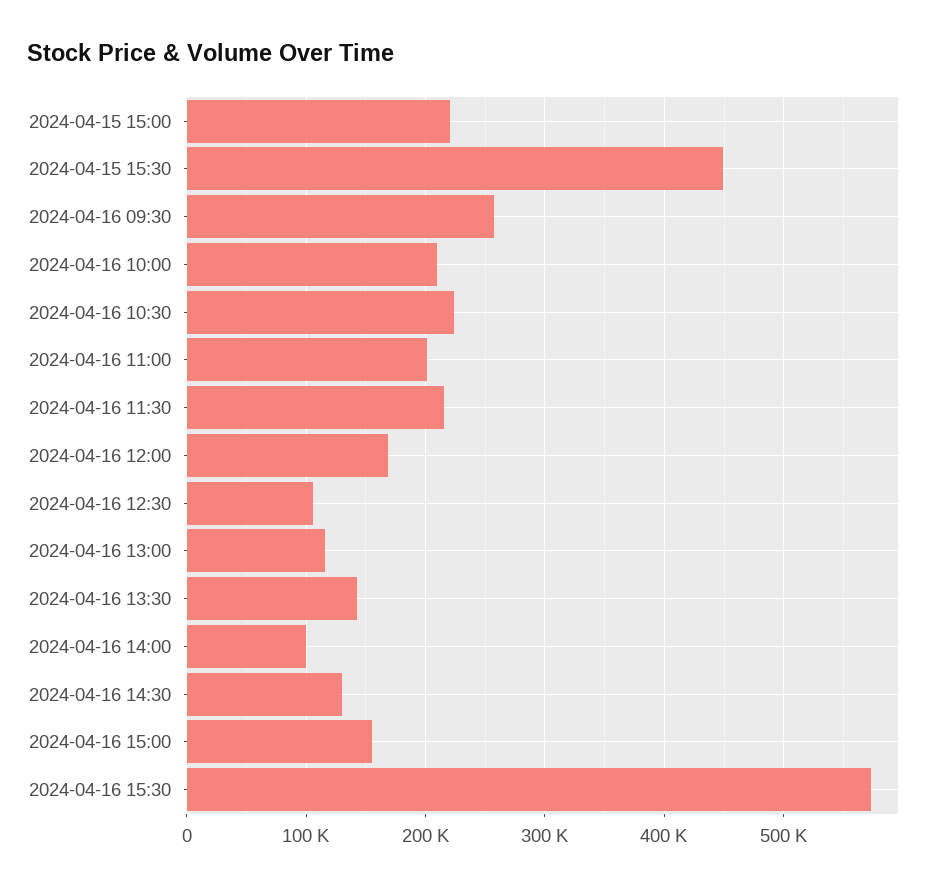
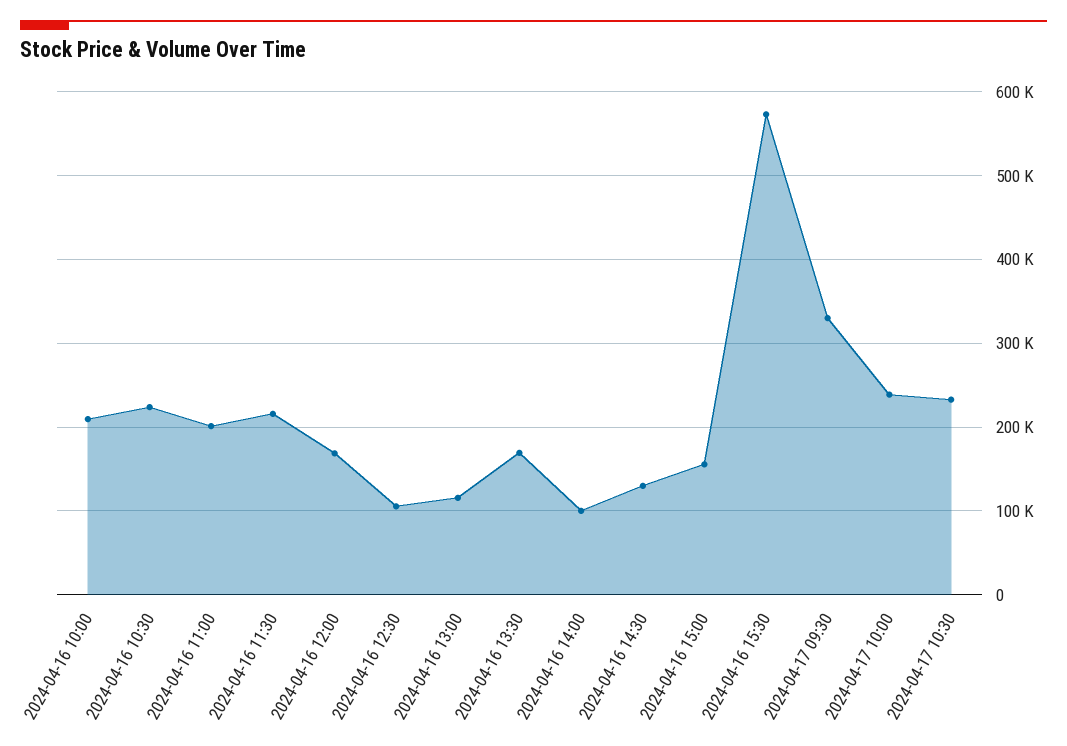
2024-04-15 15:00: 220000 -> none
2024-04-15 15:30: 450000 -> none
2024-04-16 09:30: 260000 -> none
2024-04-16 13:30: 140000 -> 170000
2024-04-17 09:30: none -> 330000
2024-04-17 10:00: none -> 240000
2024-04-17 10:30: none -> 230000

